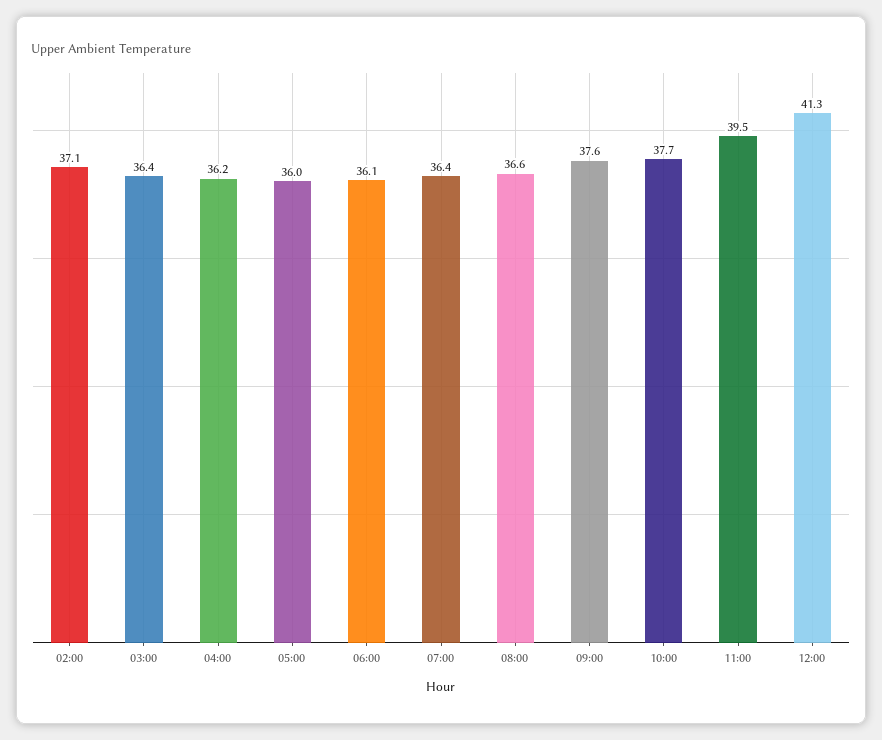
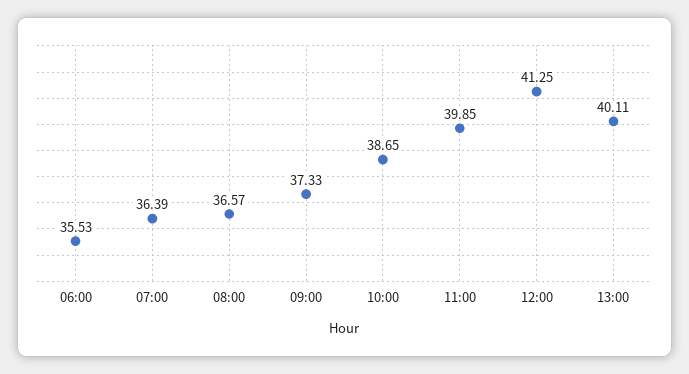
02:00: 37.1 -> none
03:00: 36.4 -> none
04:00: 36.2 -> none
05:00: 36 -> none
06:00: 36.1 -> 35.53
09:00: 37.6 -> 37.33
10:00: 37.7 -> 38.65
11:00: 39.5 -> 39.85
13:00: none -> 40.11

